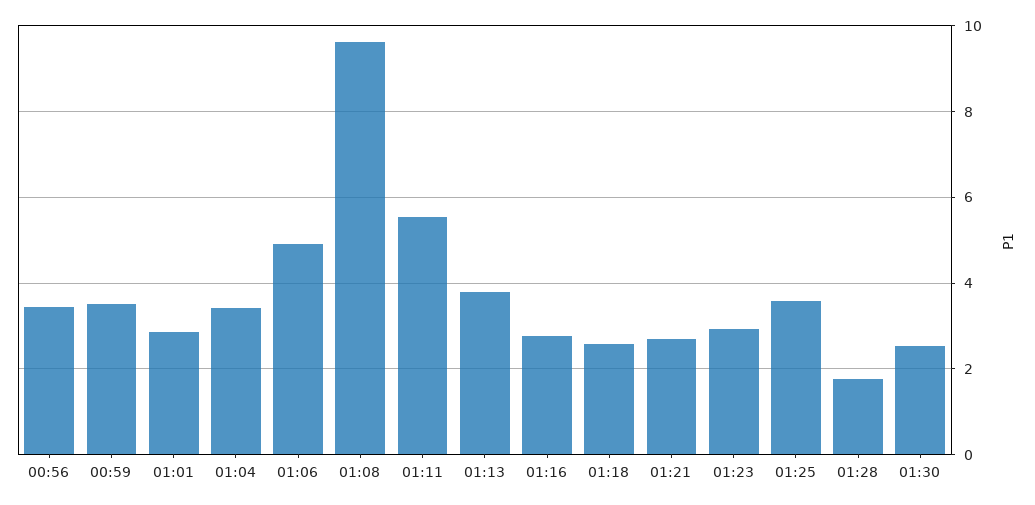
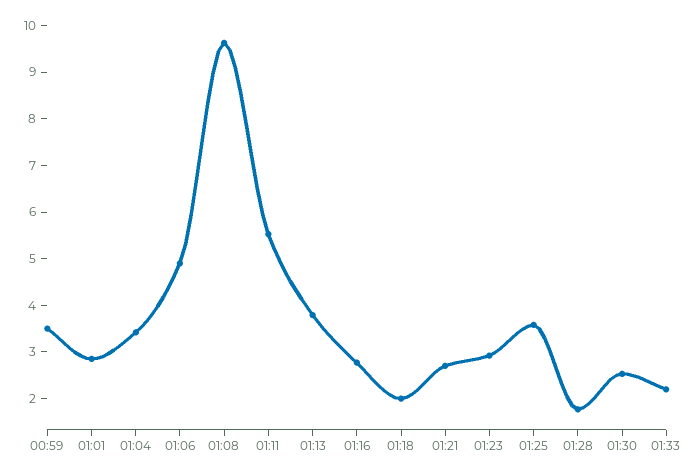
00:56: 3.4 -> none
01:18: 2.6 -> 2
01:33: none -> 2.2

